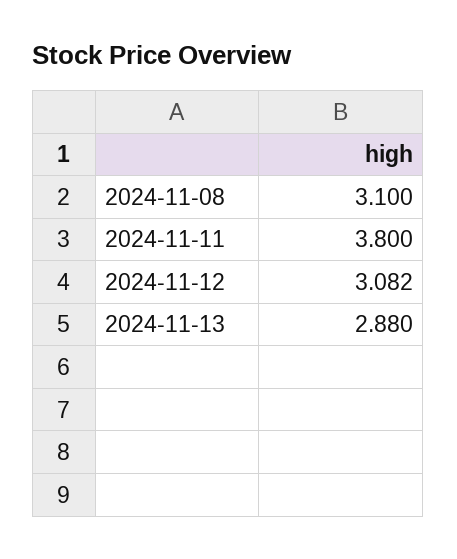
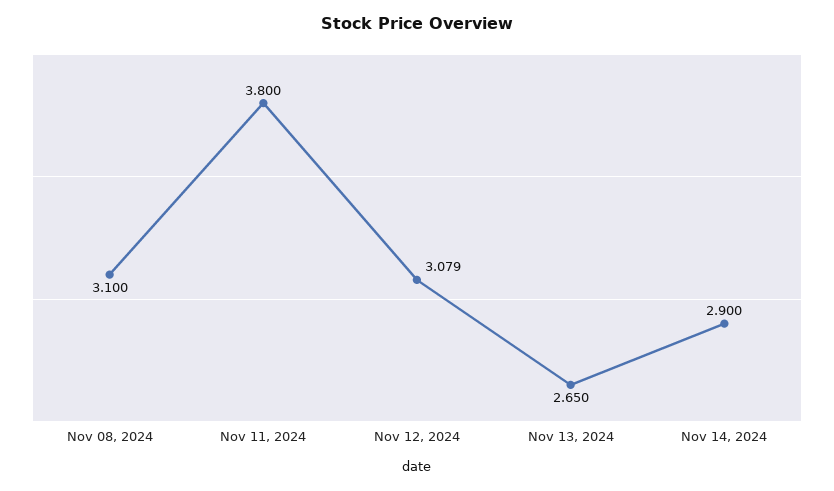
2024-11-12: 3.082 -> 3.079
2024-11-13: 2.88 -> 2.65
Nov 14, 2024: none -> 2.9

